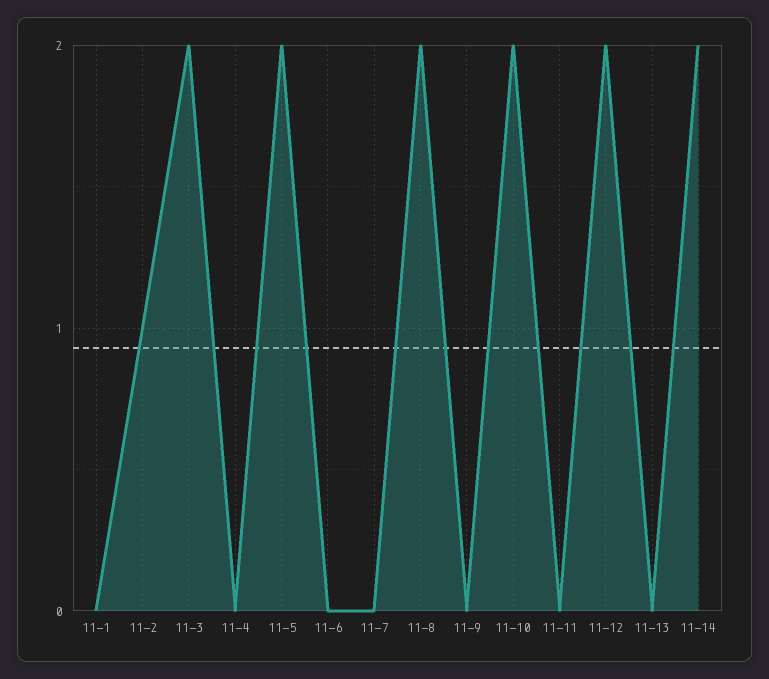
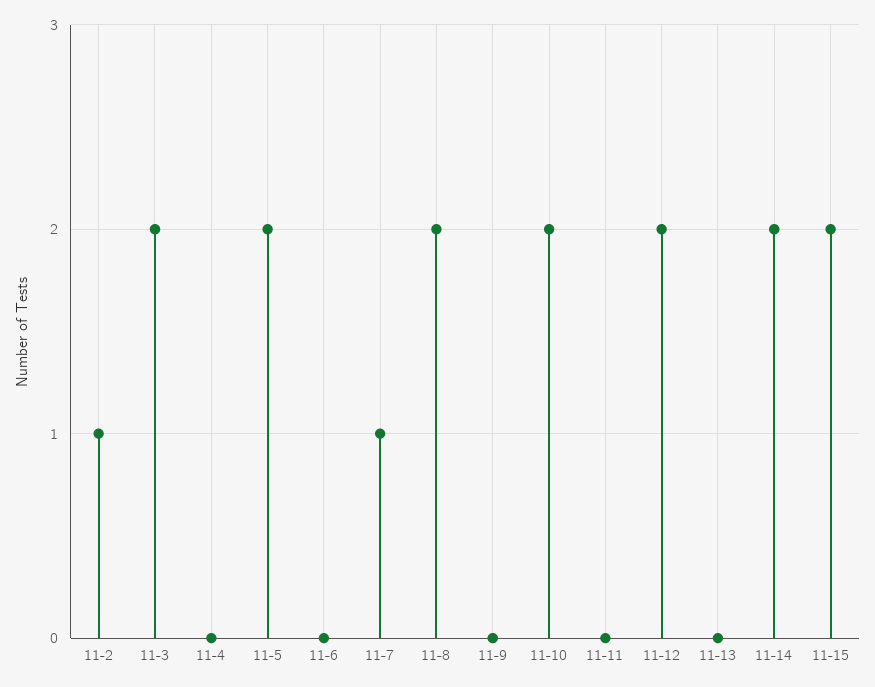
11-1: 0 -> none
11-7: 0 -> 1
11-15: none -> 2

